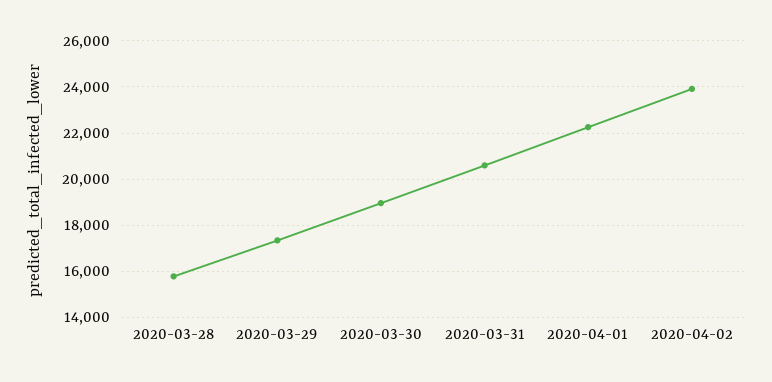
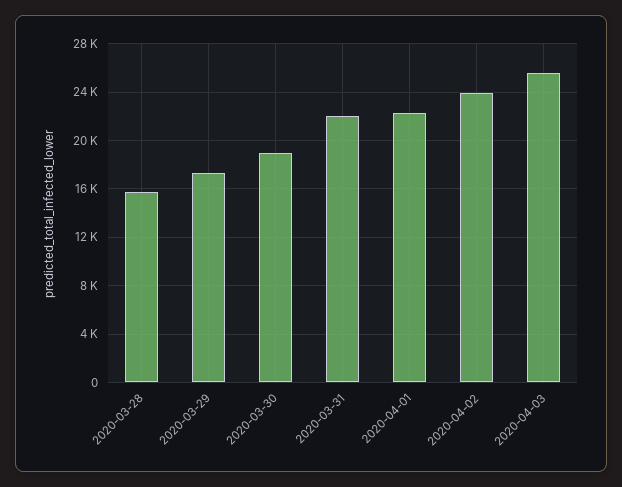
2020-03-31: 20500 -> 22000
2020-04-03: none -> 25500

